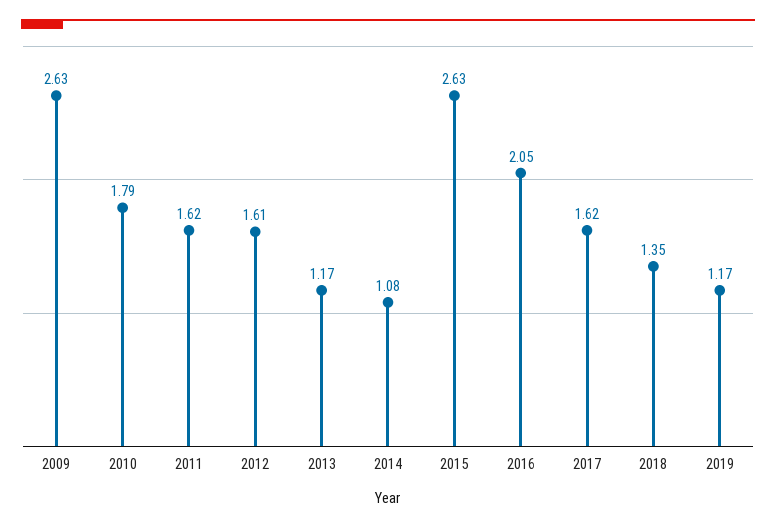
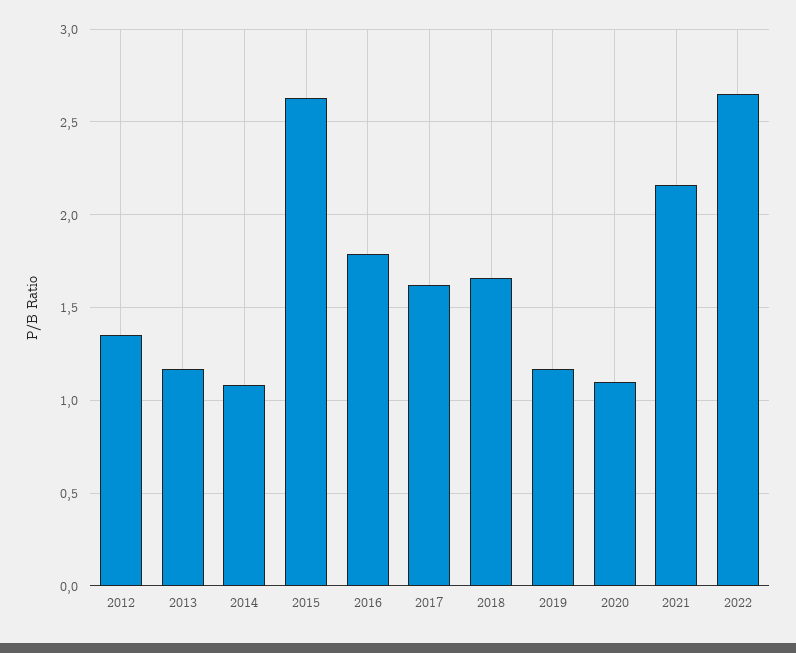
2009: 2.63 -> none
2010: 1.79 -> none
2011: 1.62 -> none
2012: 1.61 -> 1.35
2016: 2.05 -> 1.8
2018: 1.35 -> 1.65
2020: none -> 1.1
2021: none -> 2.15
2022: none -> 2.65

